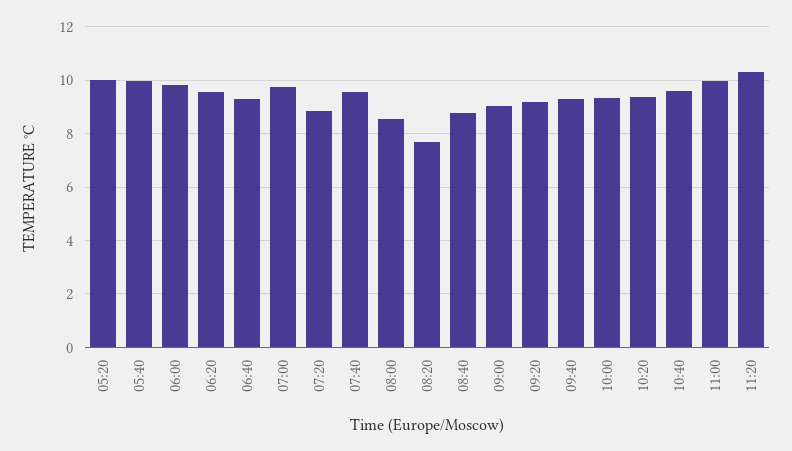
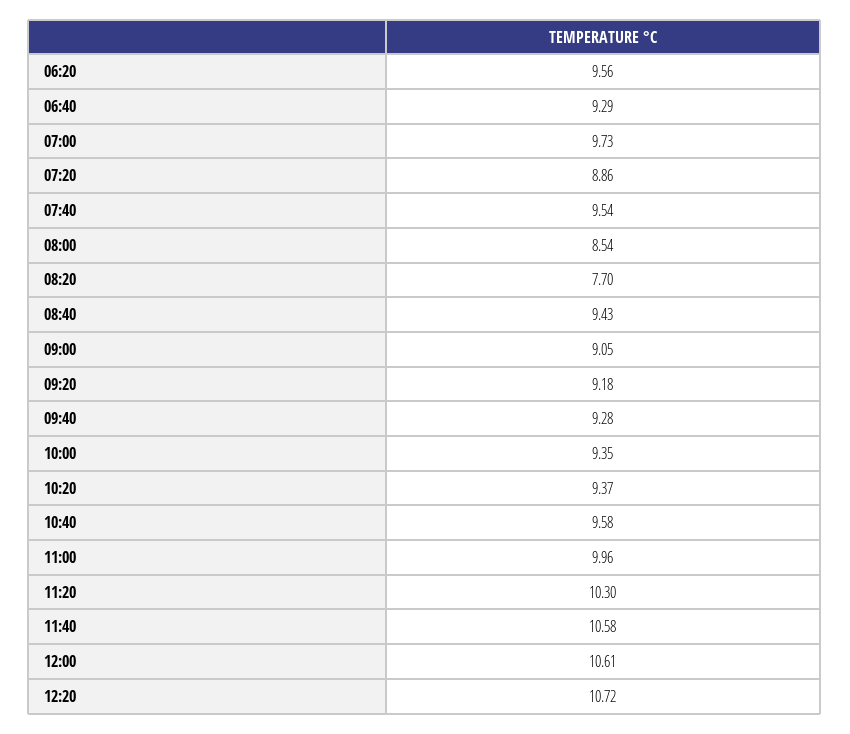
05:20: 10 -> none
05:40: 10 -> none
06:00: 9.75 -> none
08:40: 8.75 -> 9.43
11:40: none -> 10.58
12:00: none -> 10.61
12:20: none -> 10.72

